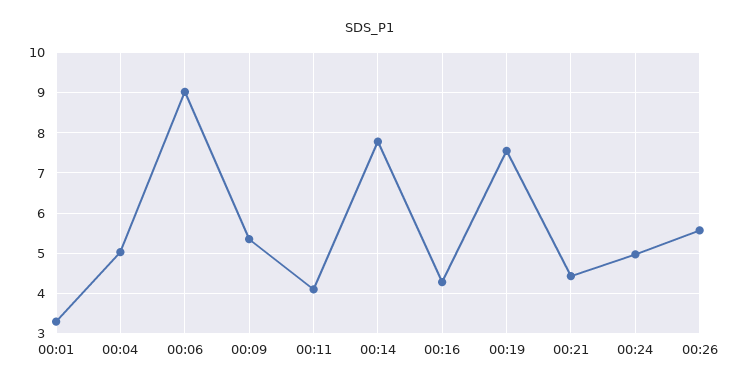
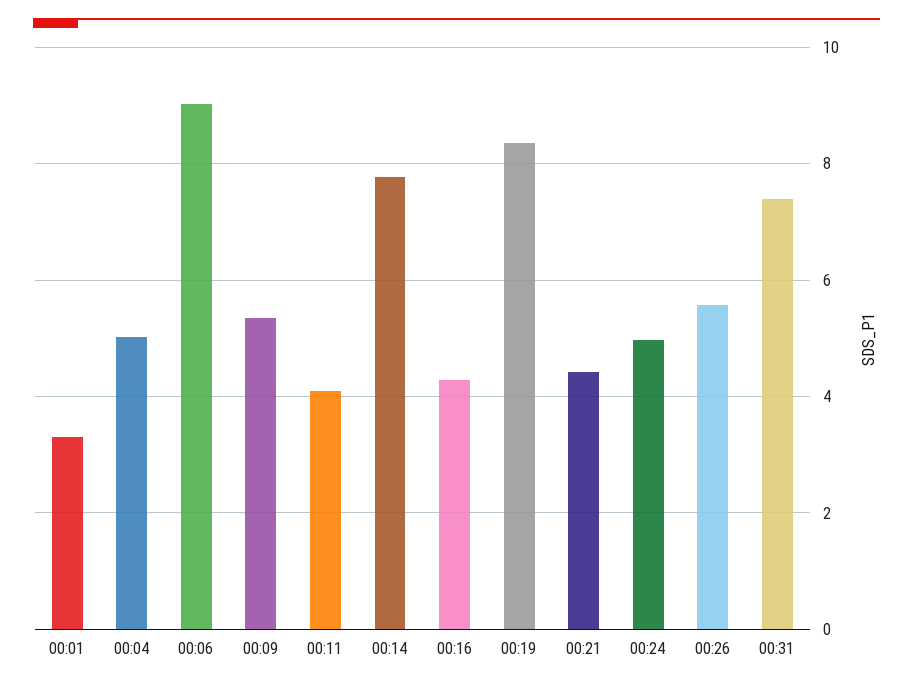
00:19: 7.6 -> 8.4
00:31: none -> 7.4

